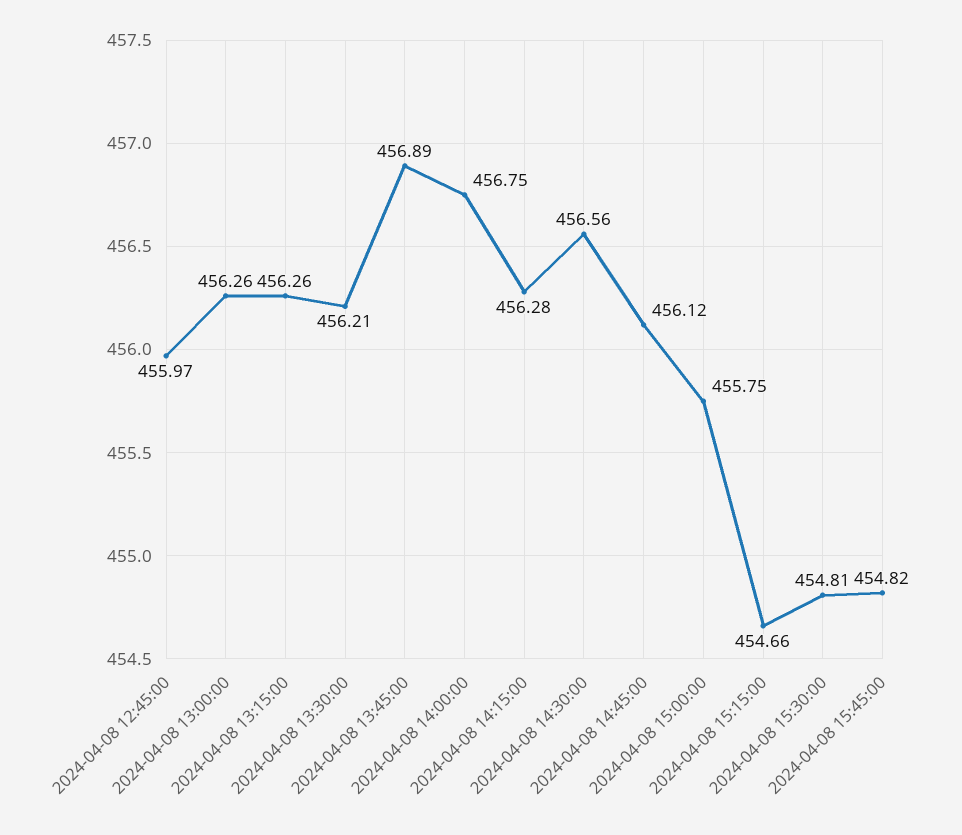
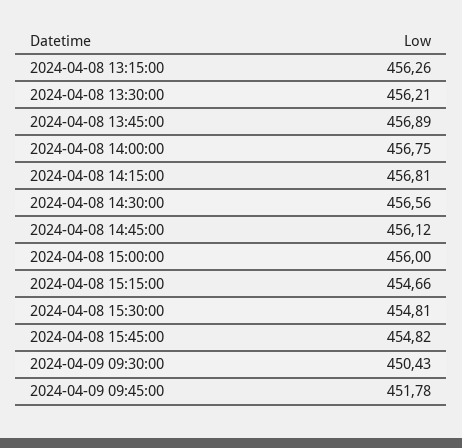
2024-04-08 12:45:00: 455.97 -> none
2024-04-08 13:00:00: 456.26 -> none
2024-04-08 14:15:00: 456.28 -> 456.81
2024-04-08 15:00:00: 455.75 -> 456
2024-04-09 09:30:00: none -> 450.43
2024-04-09 09:45:00: none -> 451.78

